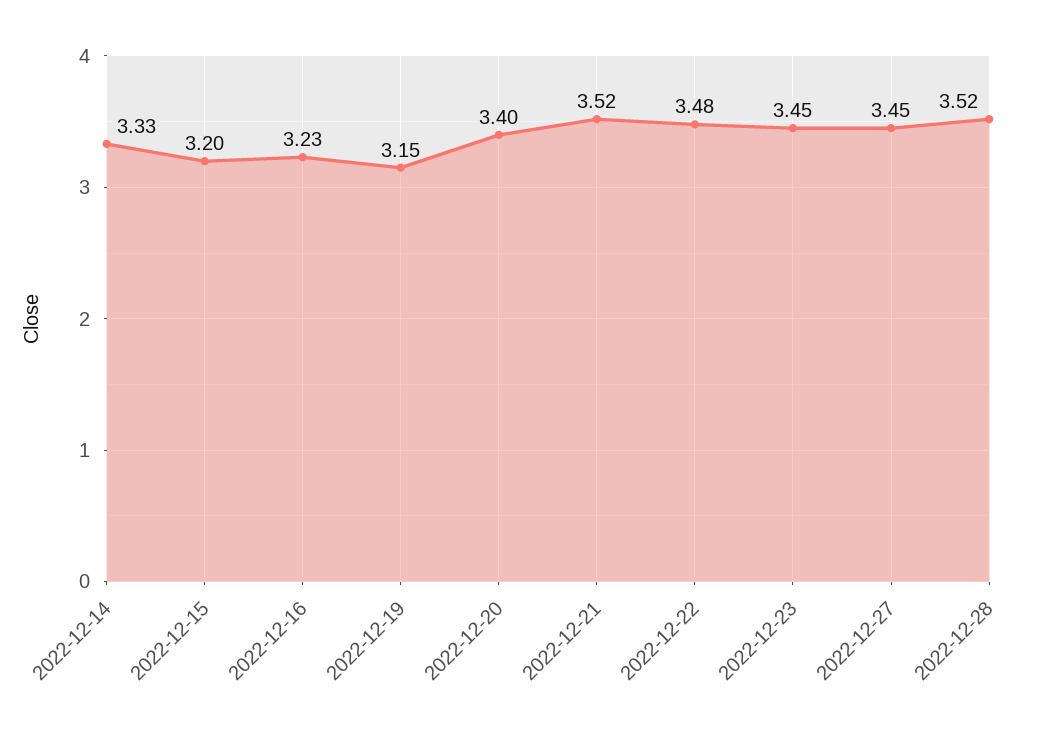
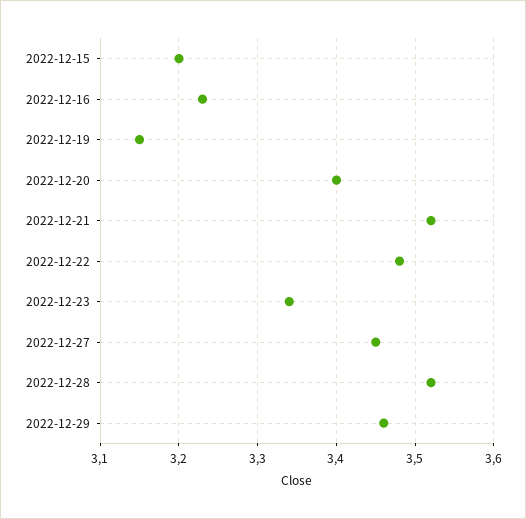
2022-12-14: 3.33 -> none
2022-12-23: 3.45 -> 3.34
2022-12-29: none -> 3.46

